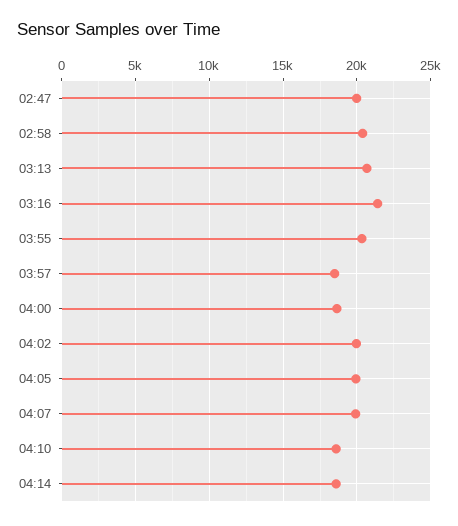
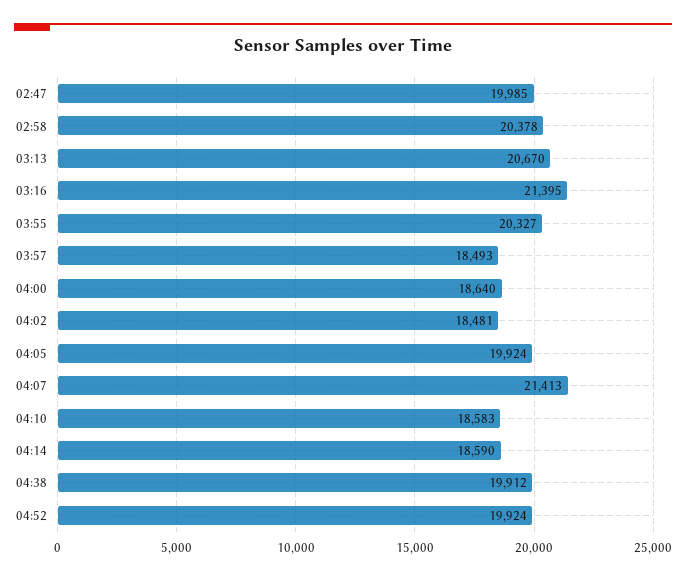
04:02: 20000 -> 18481
04:07: 20000 -> 21413
04:38: none -> 19912
04:52: none -> 19924

